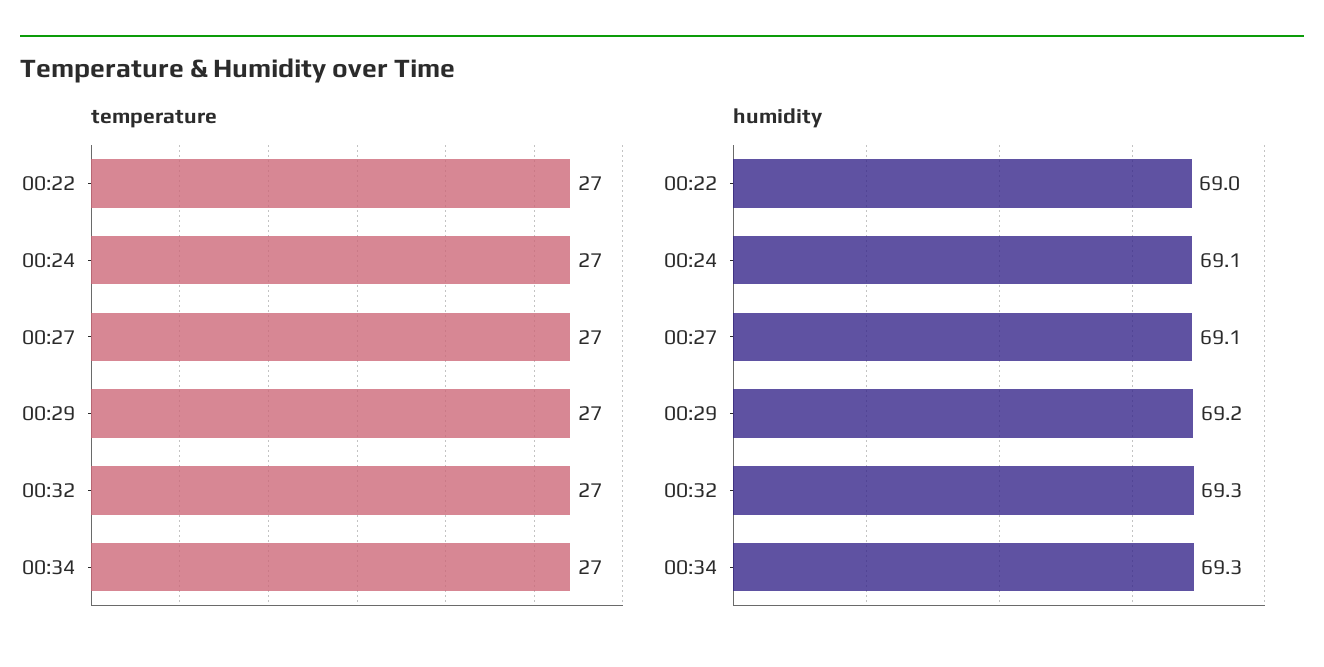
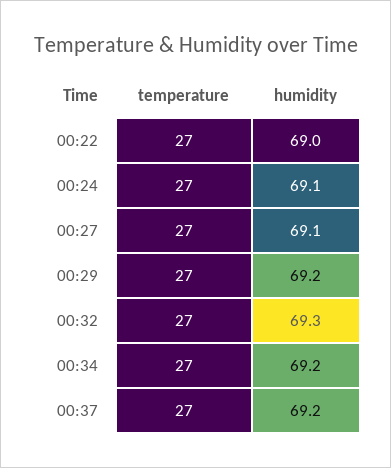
humidity, 00:34: 69.3 -> 69.2
temperature, 00:37: none -> 27
humidity, 00:37: none -> 69.2

